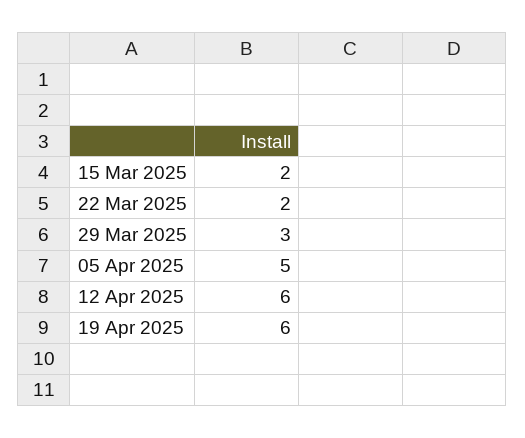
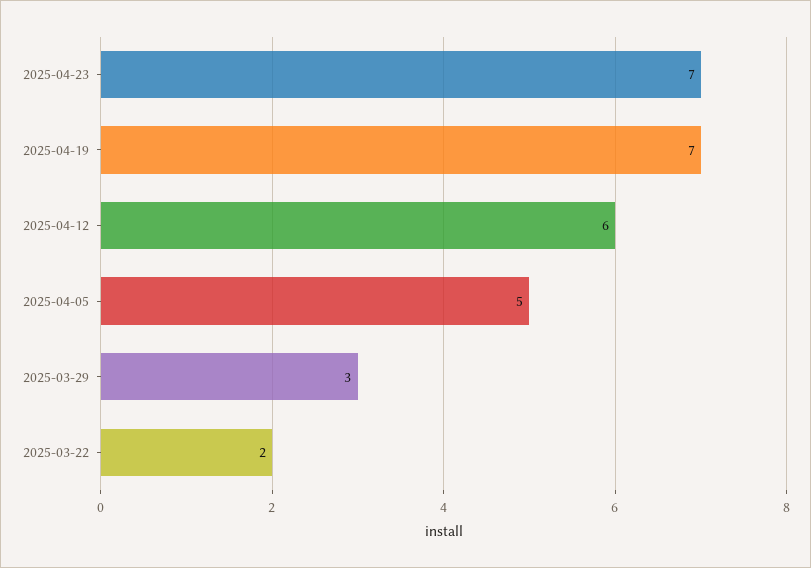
15 Mar 2025: 2 -> none
19 Apr 2025: 6 -> 7
2025-04-23: none -> 7

